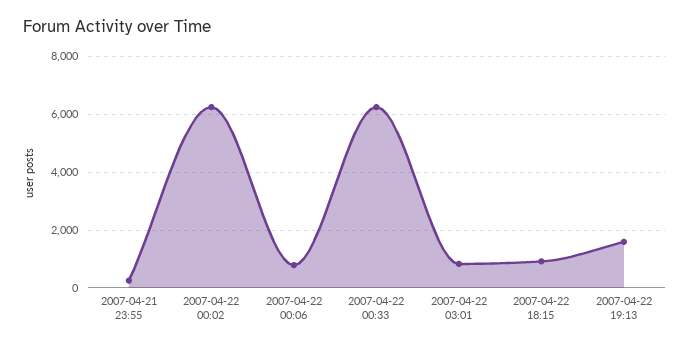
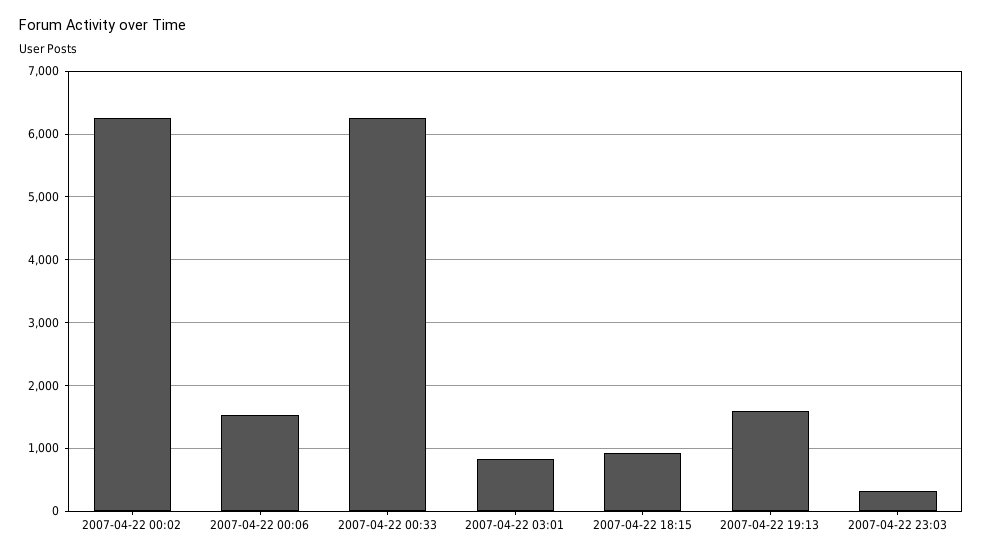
2007-04-21 23:55: 250 -> none
2007-04-22 00:06: 750 -> 1500
2007-04-22 23:03: none -> 300

